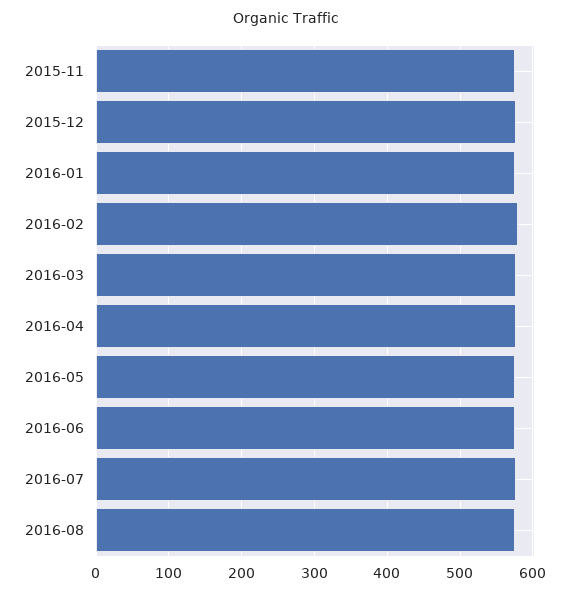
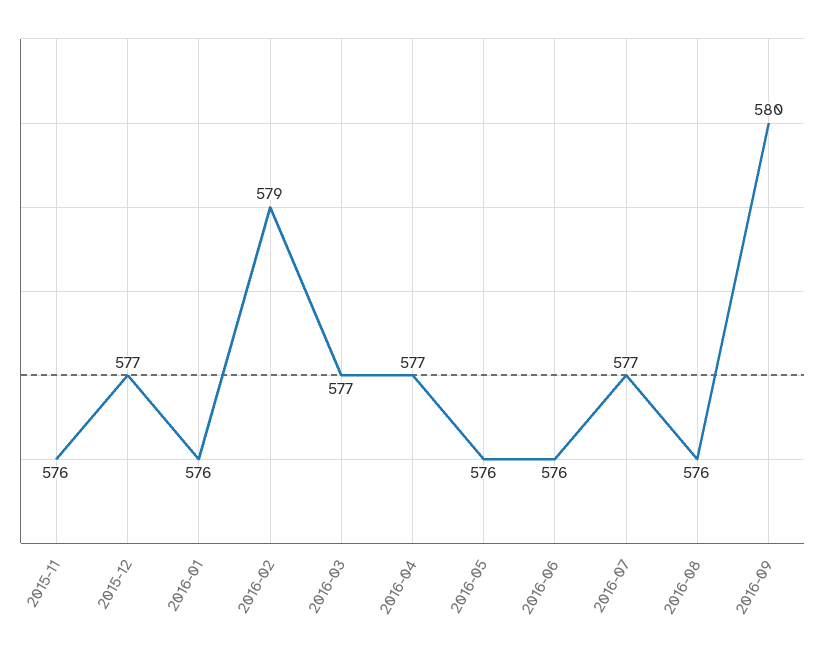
2016-09: none -> 580

